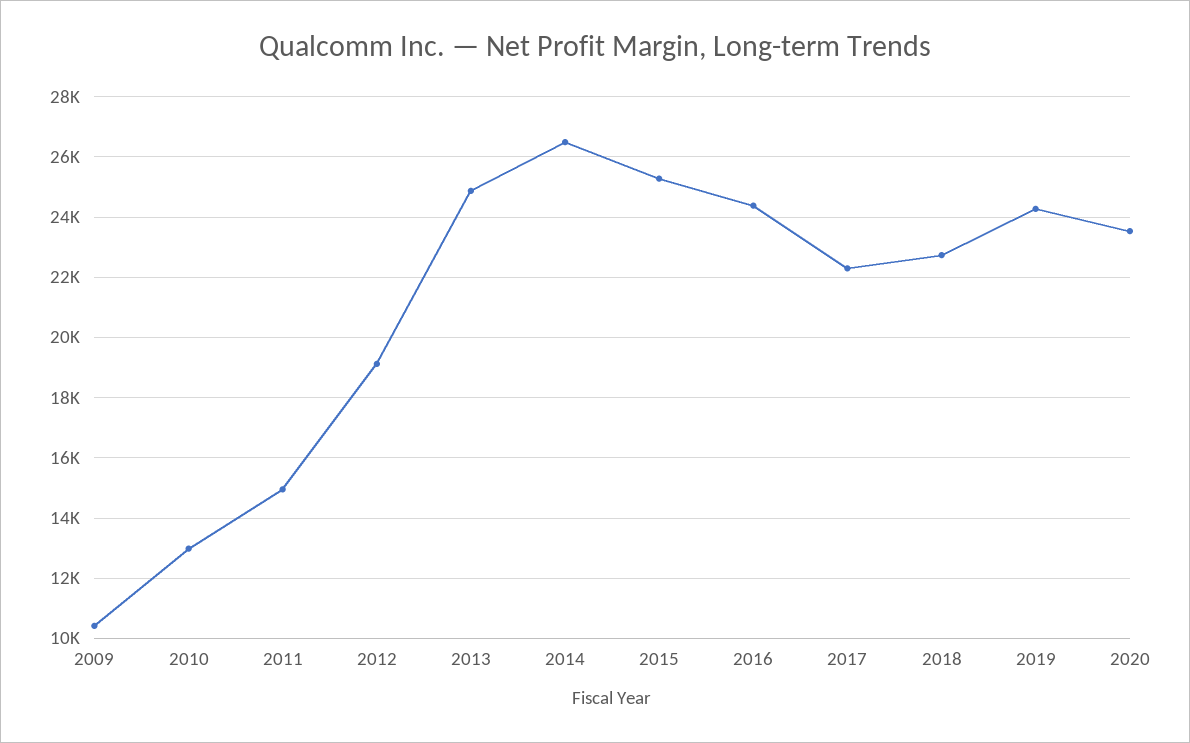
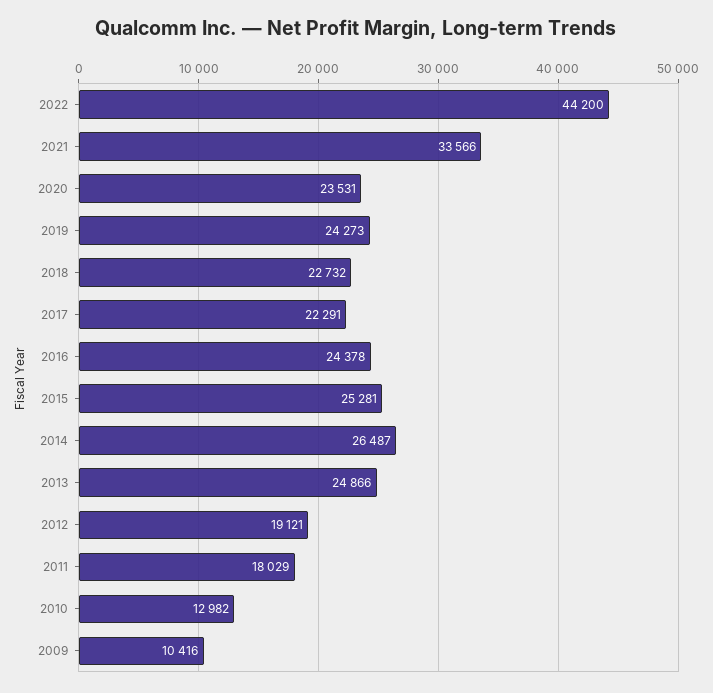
2011: 15000 -> 18029
2022: none -> 44200
2021: none -> 33566

